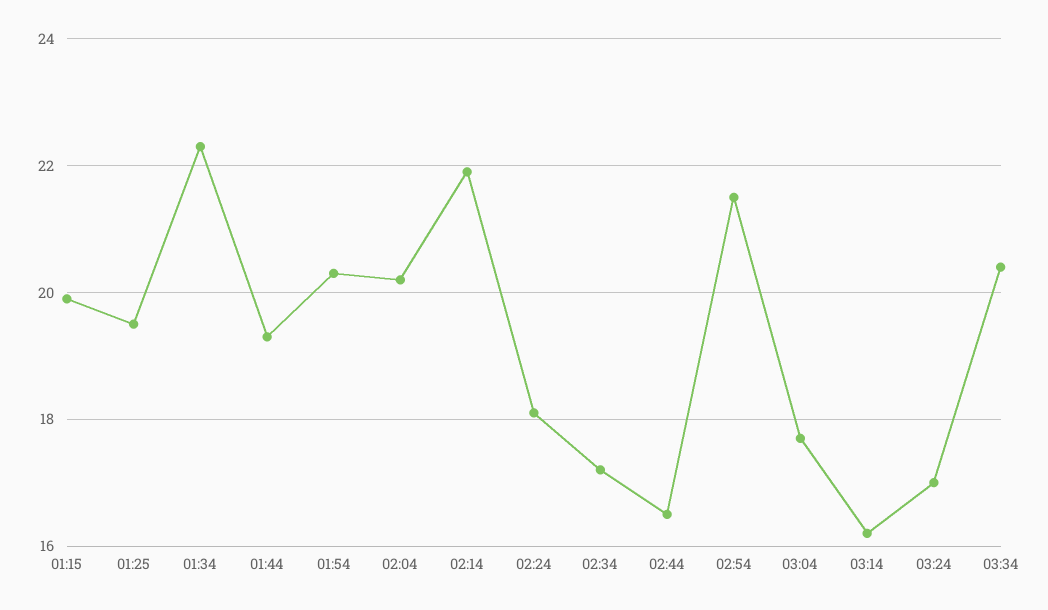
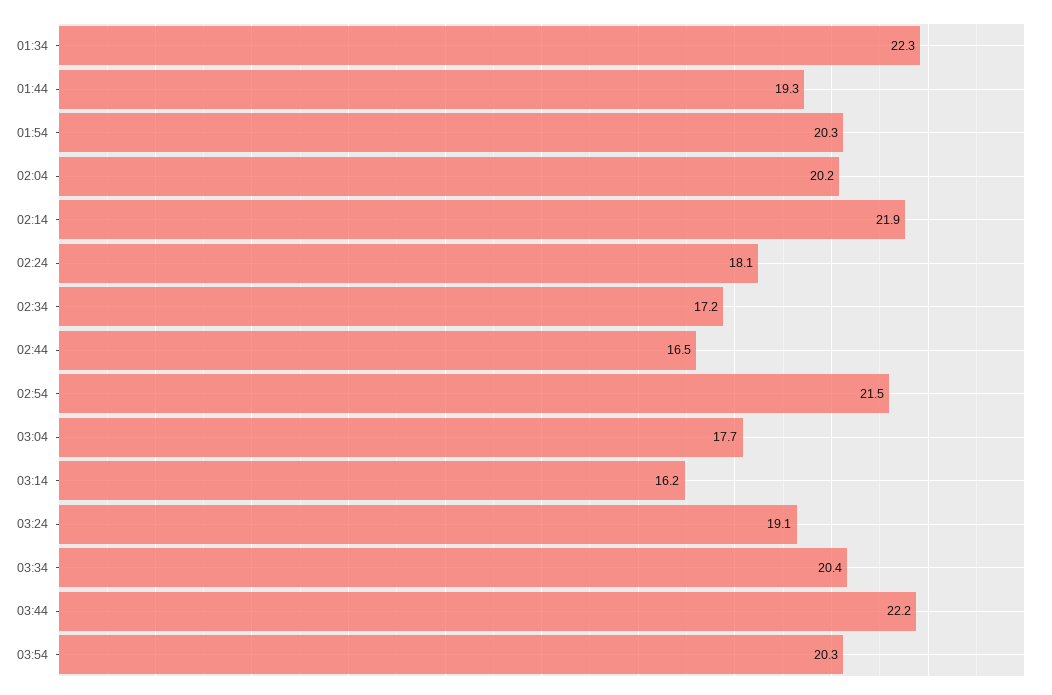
01:15: 20 -> none
01:25: 19.5 -> none
03:24: 17 -> 19.1
03:44: none -> 22.2
03:54: none -> 20.3

